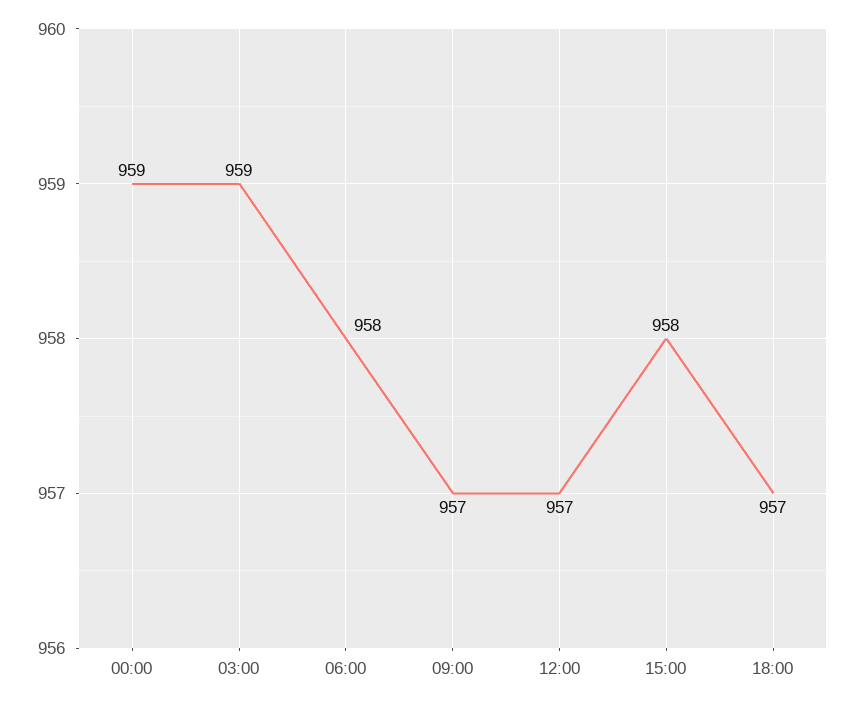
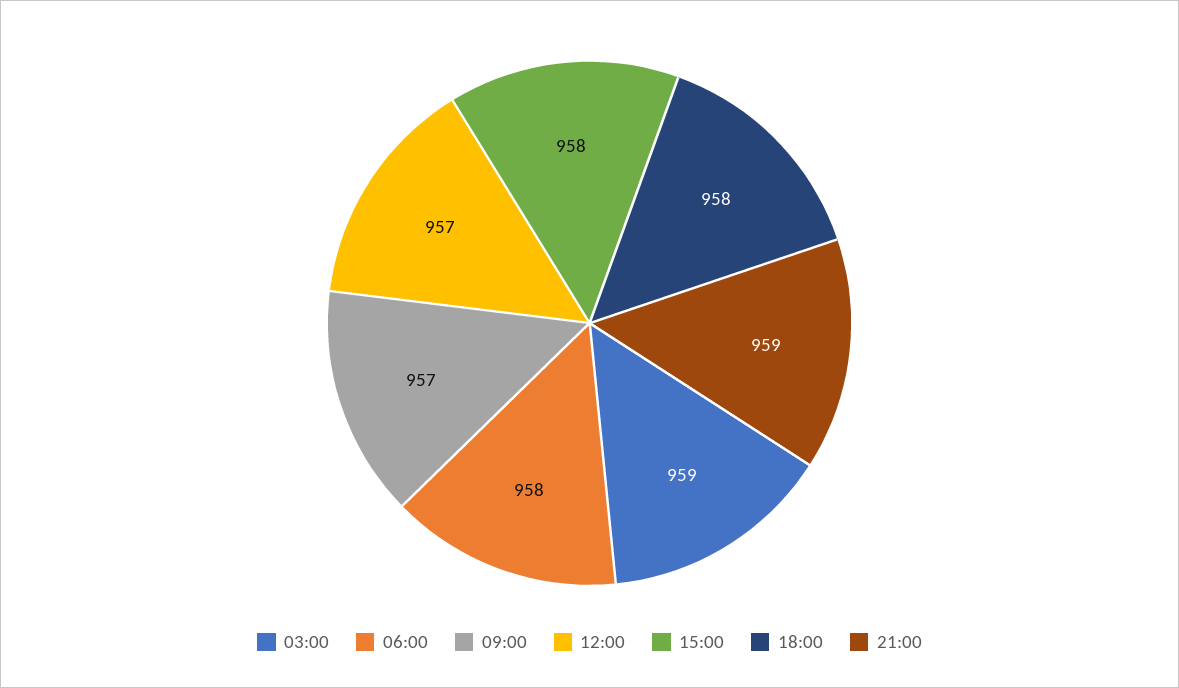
00:00: 959 -> none
18:00: 957 -> 958
21:00: none -> 959

